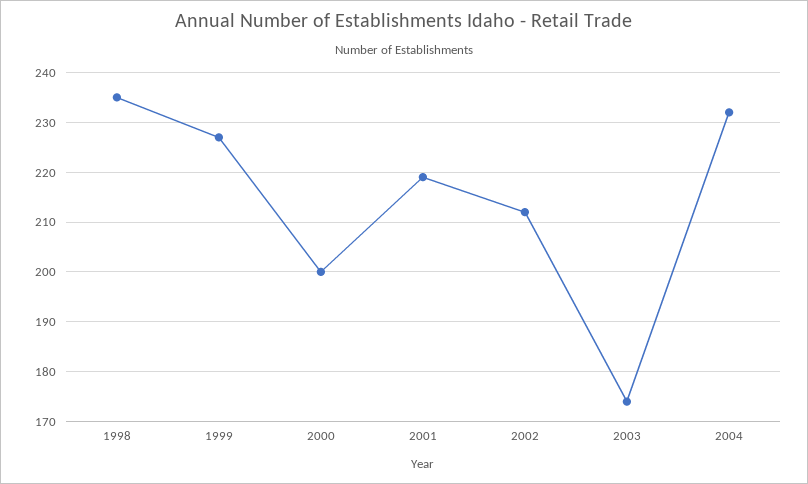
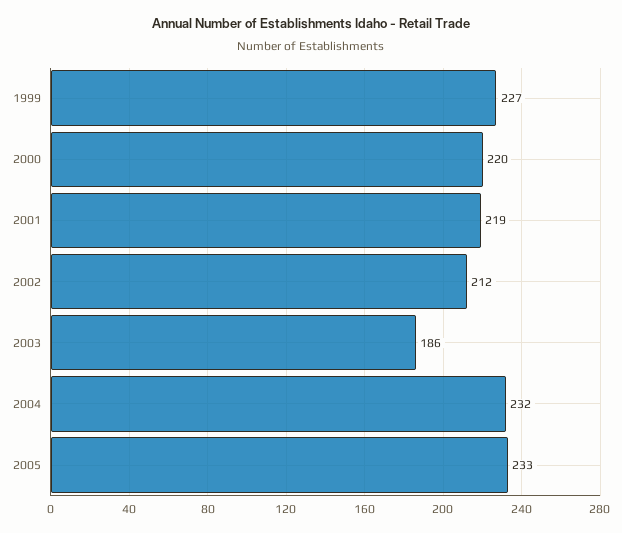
1998: 235 -> none
2000: 200 -> 220
2003: 175 -> 186
2005: none -> 233

